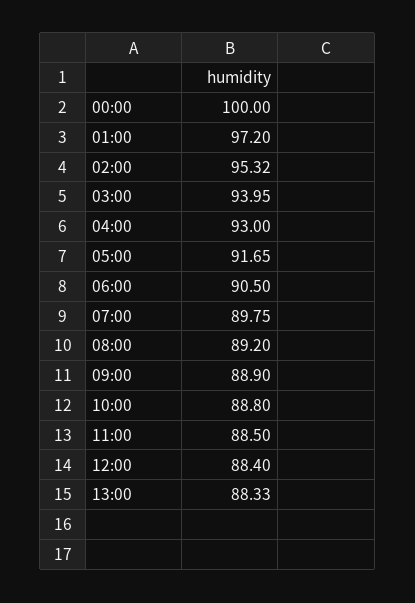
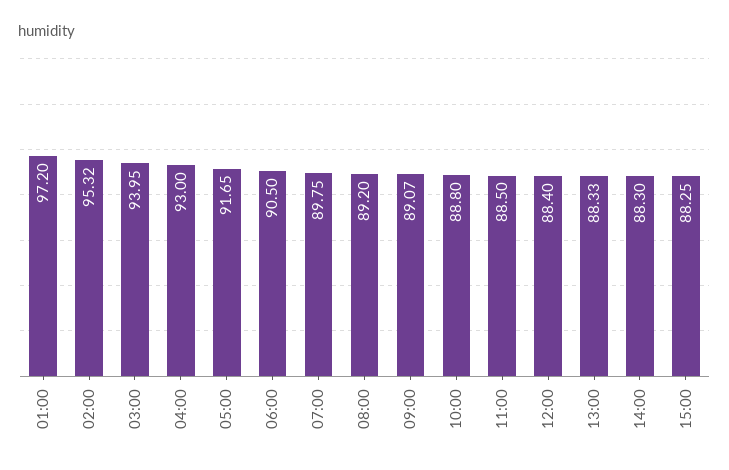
00:00: 100 -> none
09:00: 88.9 -> 89.07
14:00: none -> 88.3
15:00: none -> 88.25

